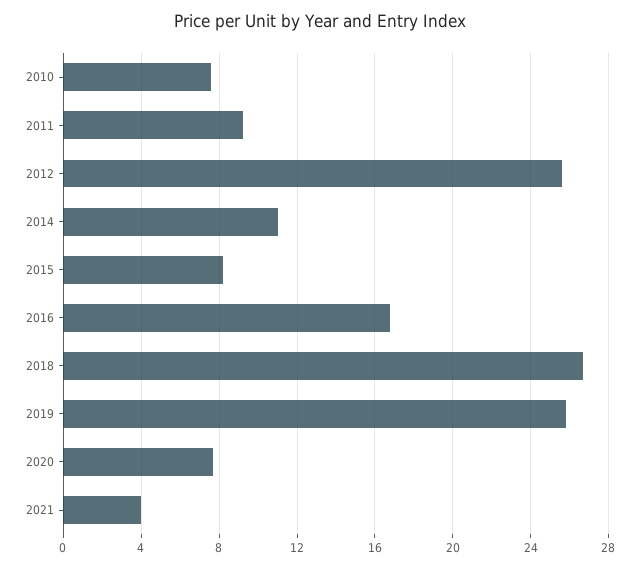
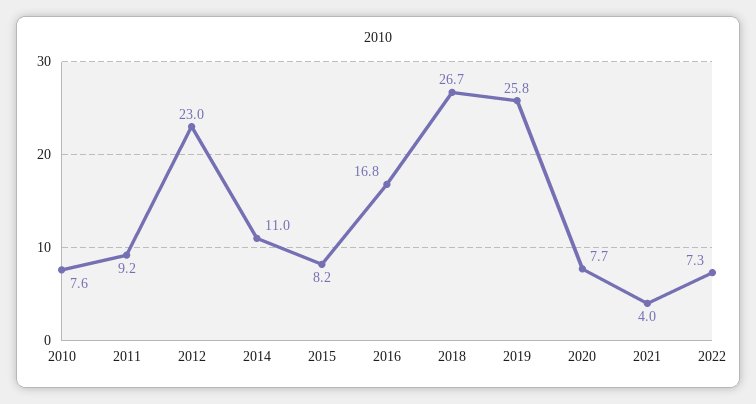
2012: 25.5 -> 23
2022: none -> 7.3

